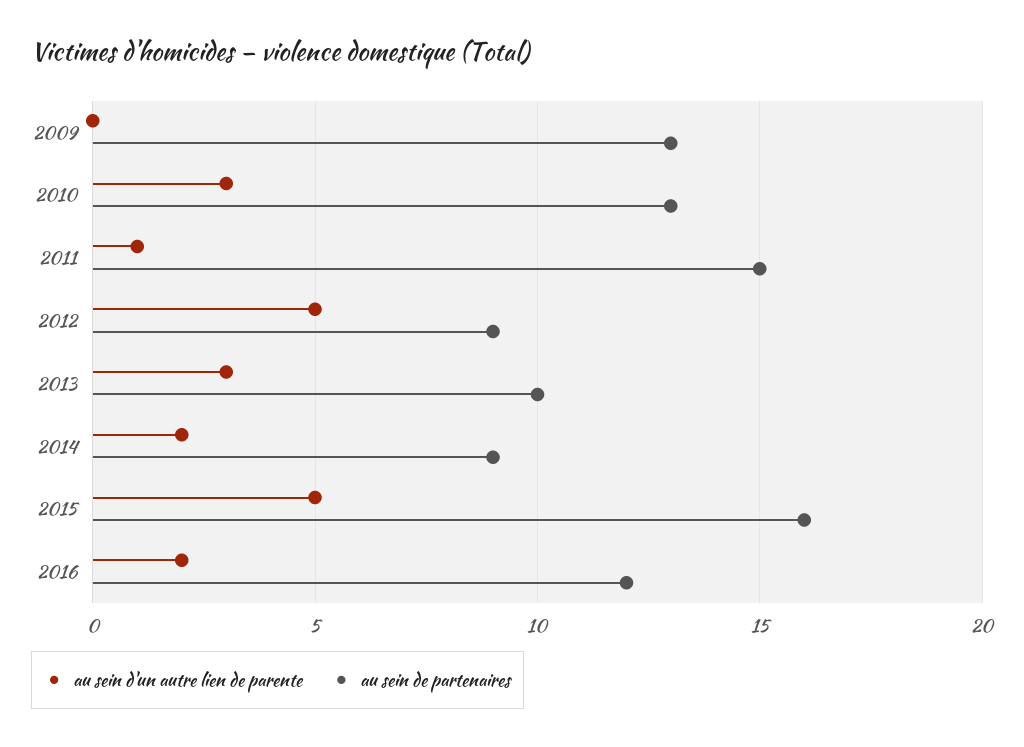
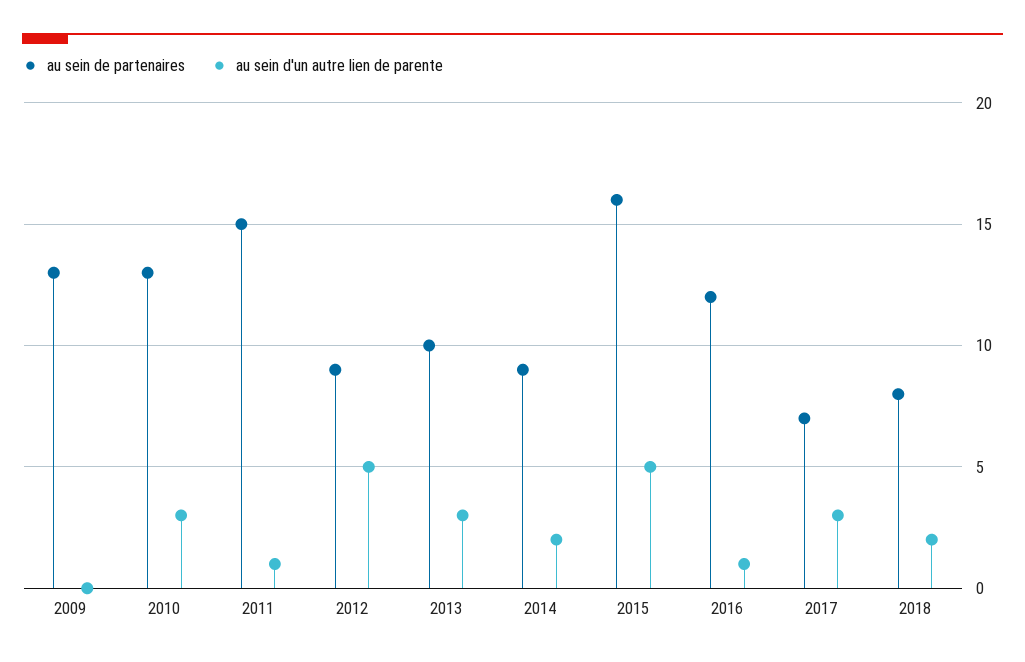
au sein d'un autre lien de parente, 2016: 2 -> 1
au sein de partenaires, 2017: none -> 7
au sein d'un autre lien de parente, 2017: none -> 3
au sein de partenaires, 2018: none -> 8
au sein d'un autre lien de parente, 2018: none -> 2

